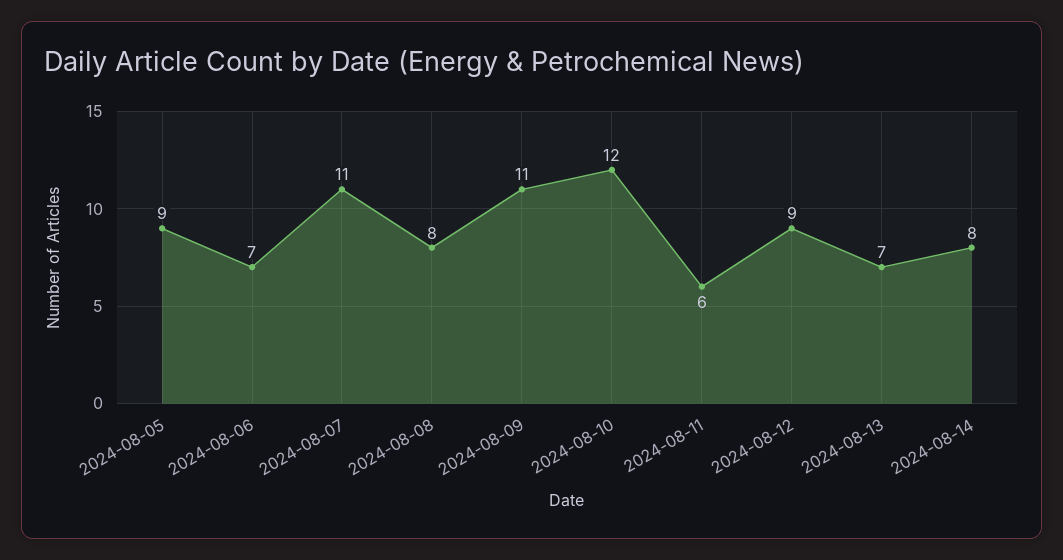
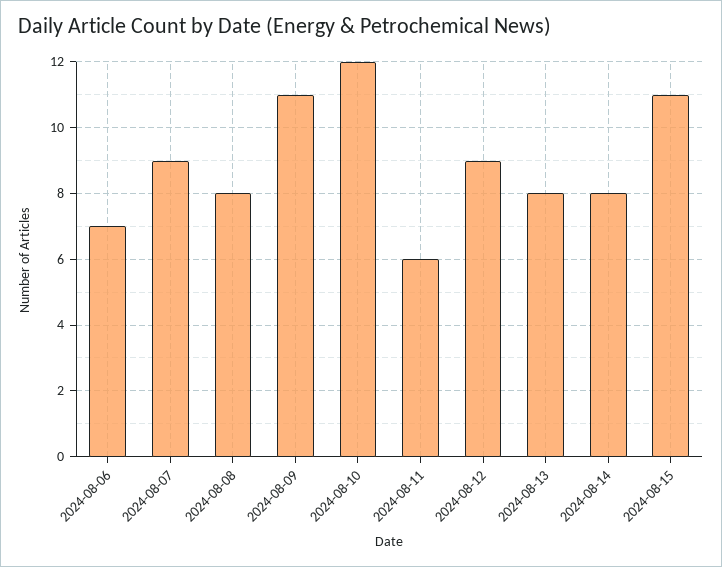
2024-08-05: 9 -> none
2024-08-07: 11 -> 9
2024-08-13: 7 -> 8
2024-08-15: none -> 11

